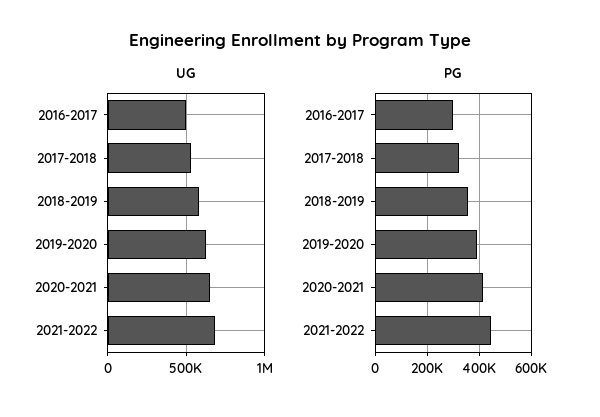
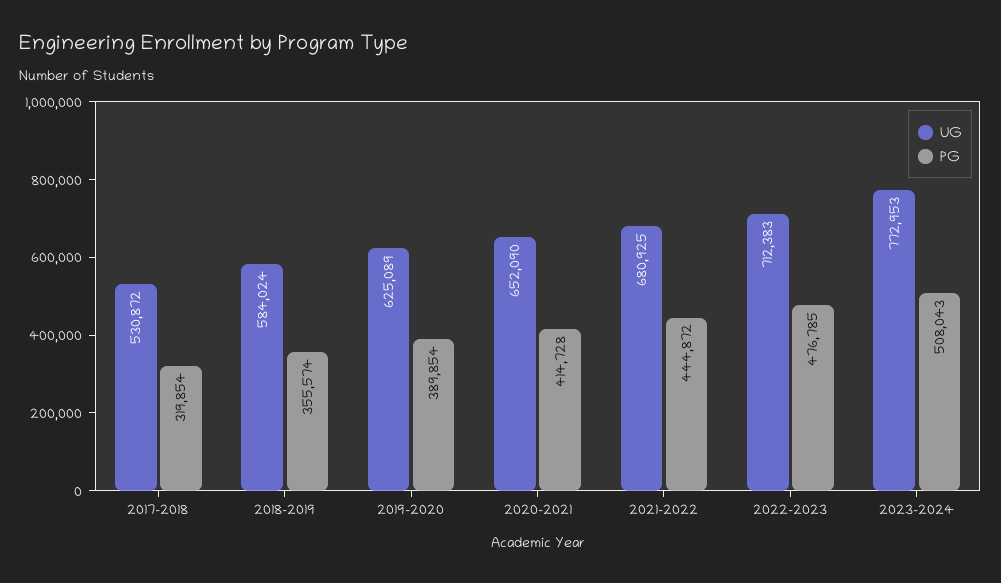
UG, 2016-2017: 500000 -> none
PG, 2016-2017: 300000 -> none
UG, 2022-2023: none -> 712383
PG, 2022-2023: none -> 476785
UG, 2023-2024: none -> 772953
PG, 2023-2024: none -> 508043

